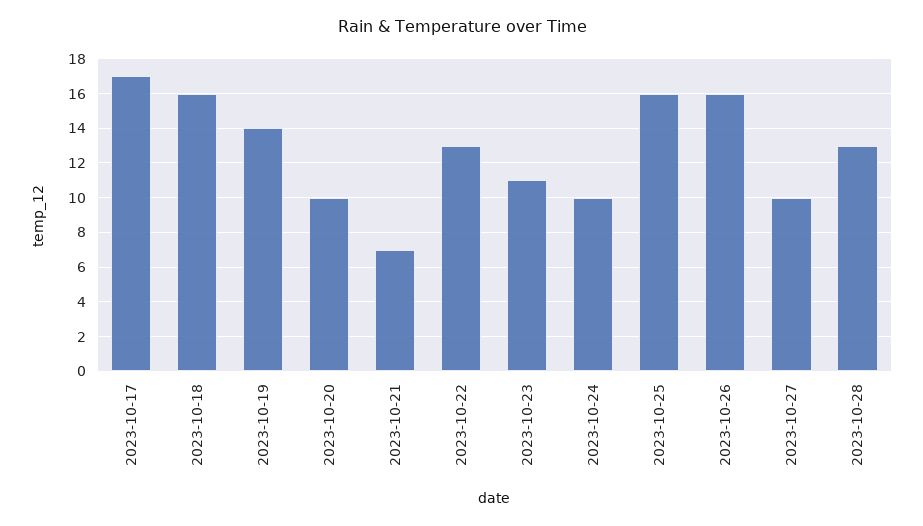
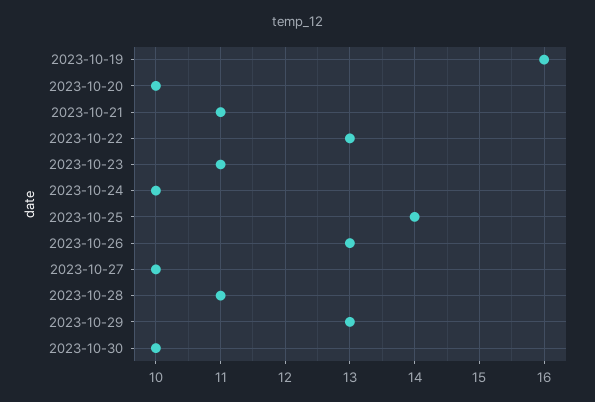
2023-10-17: 17 -> none
2023-10-18: 16 -> none
2023-10-19: 14 -> 16
2023-10-21: 7 -> 11
2023-10-25: 16 -> 14
2023-10-26: 16 -> 13
2023-10-28: 13 -> 11
2023-10-29: none -> 13
2023-10-30: none -> 10

